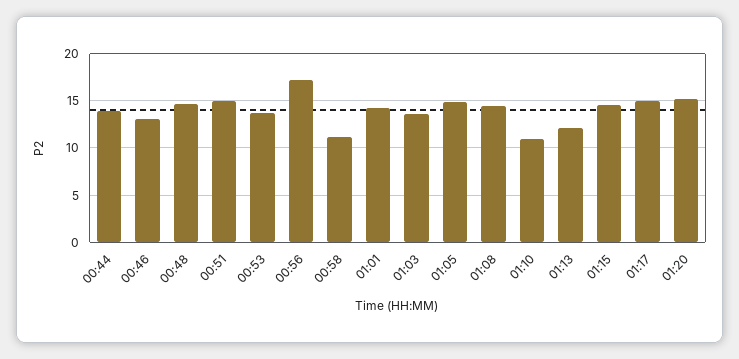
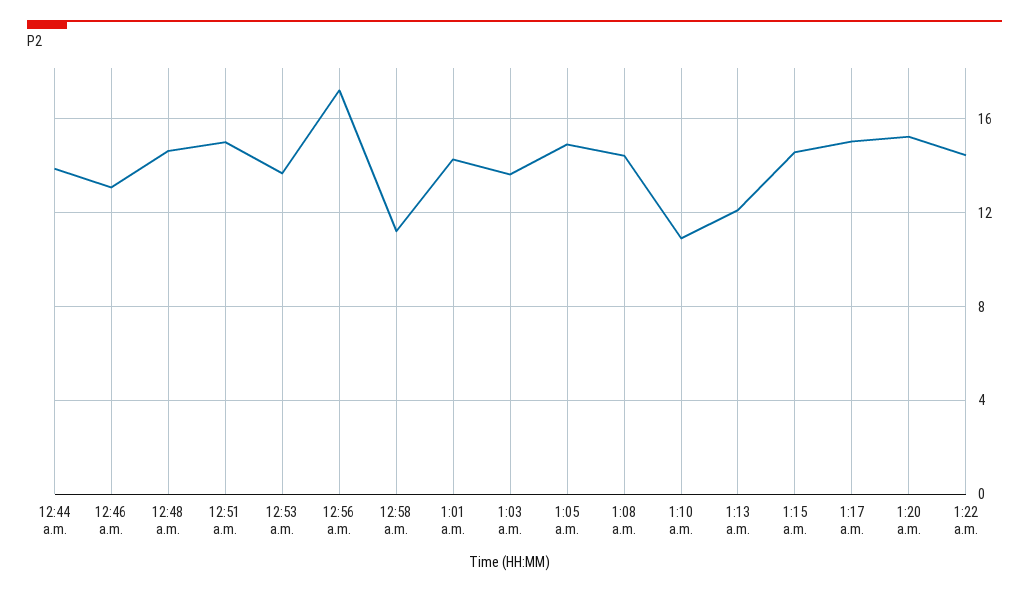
1:22 a.m.: none -> 14.5

